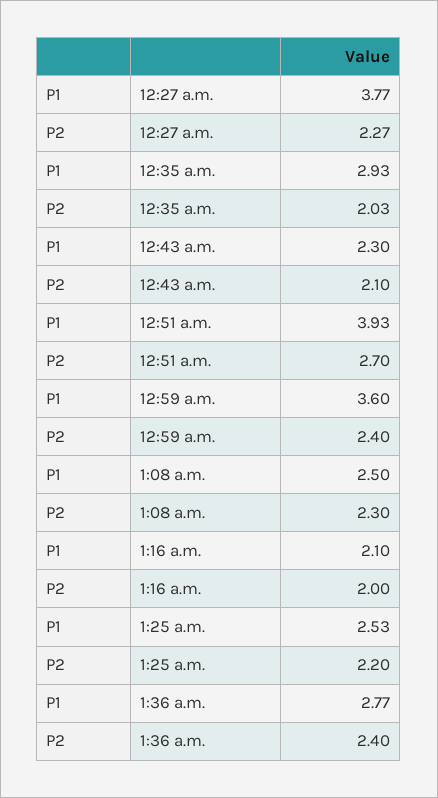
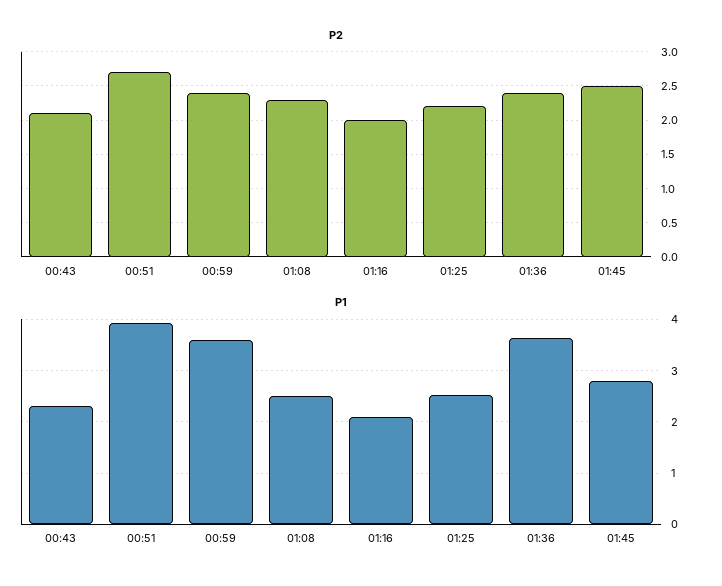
P1, 12:27 a.m.: 3.77 -> none
P2, 12:27 a.m.: 2.27 -> none
P1, 12:35 a.m.: 2.93 -> none
P2, 12:35 a.m.: 2.03 -> none
P1, 1:36 a.m.: 2.77 -> 3.6
P2, 01:45: none -> 2.5
P1, 01:45: none -> 2.8

